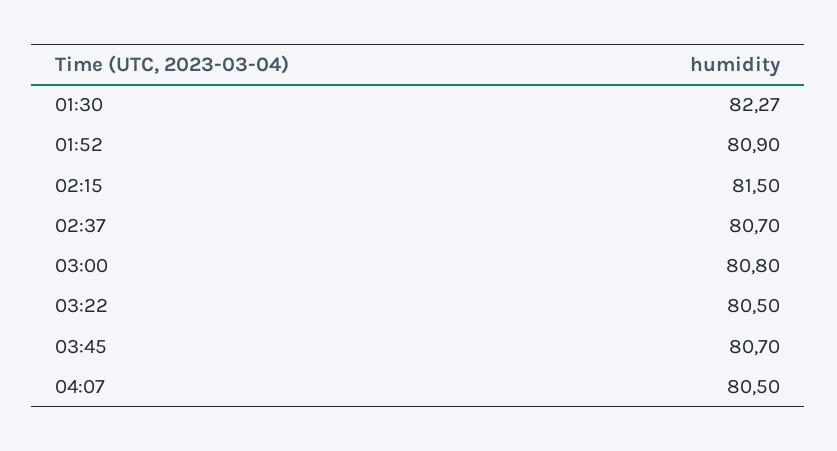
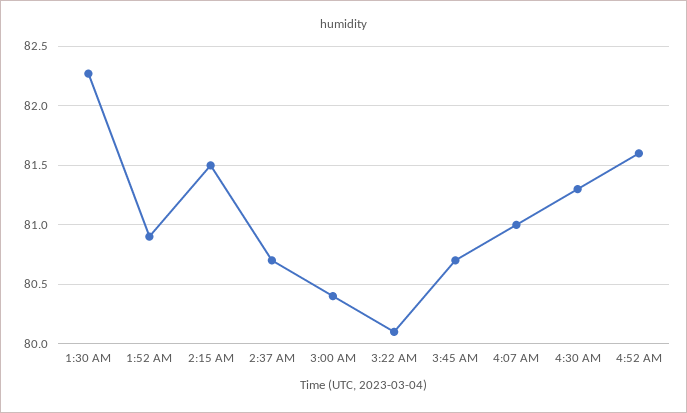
03:00: 80.8 -> 80.4
03:22: 80.5 -> 80.1
04:07: 80.5 -> 81
4:30 AM: none -> 81.3
4:52 AM: none -> 81.6

